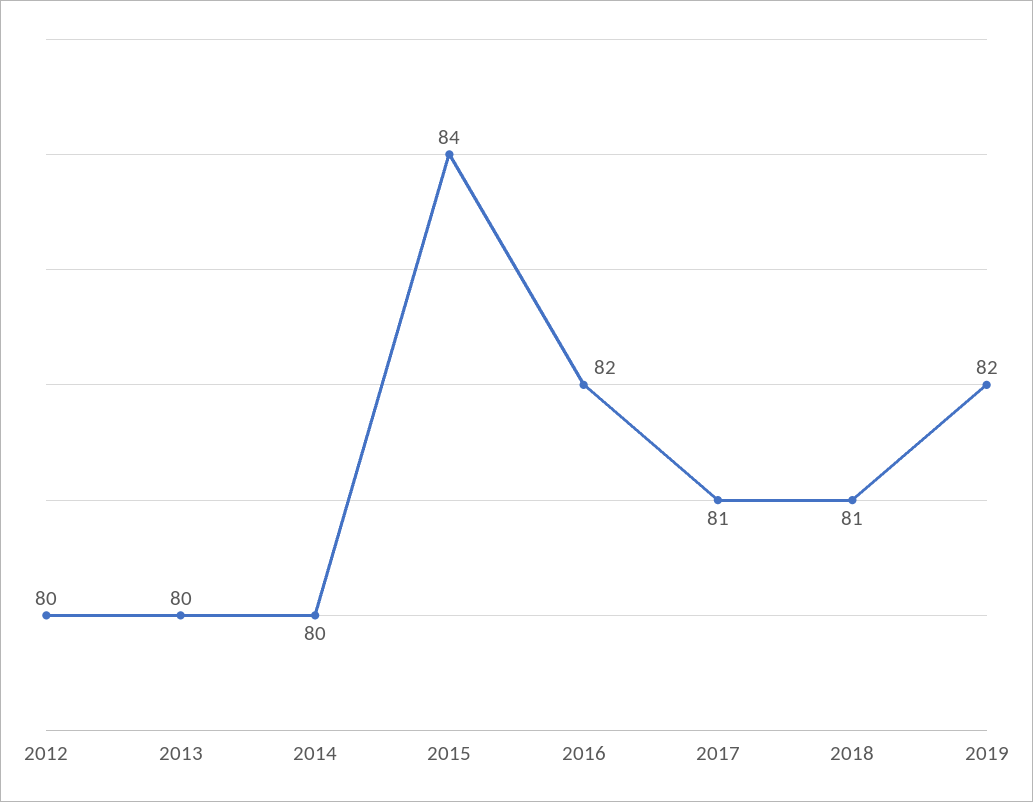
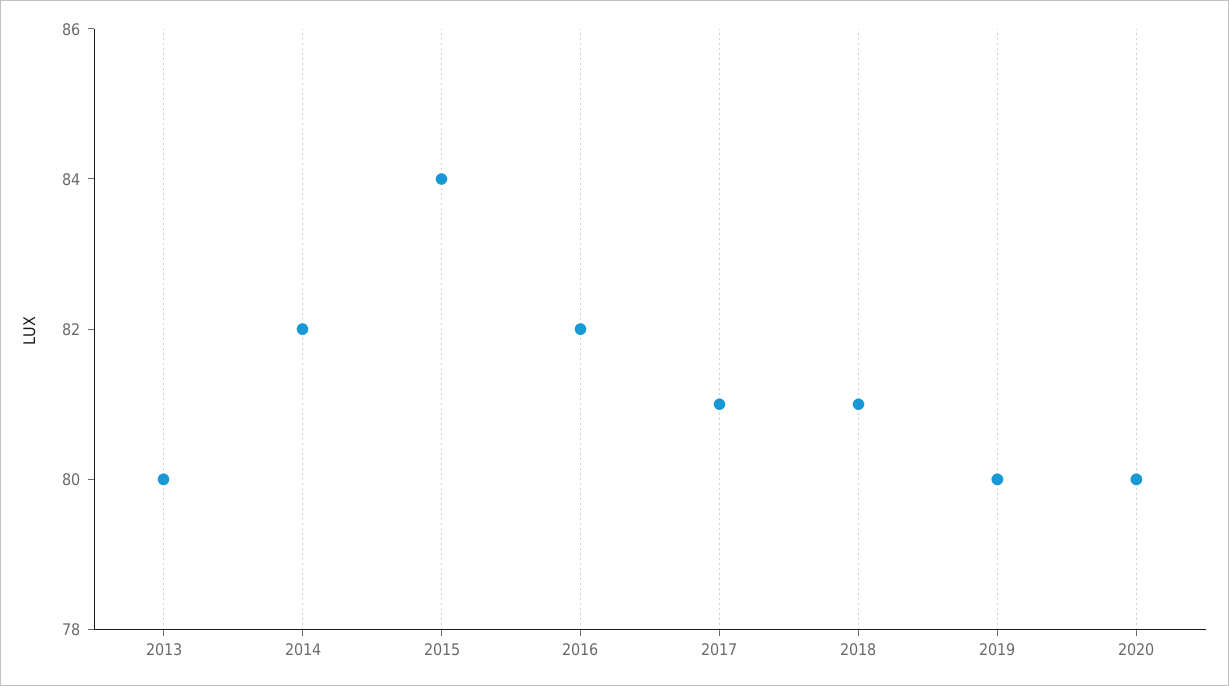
2012: 80 -> none
2014: 80 -> 82
2019: 82 -> 80
2020: none -> 80

